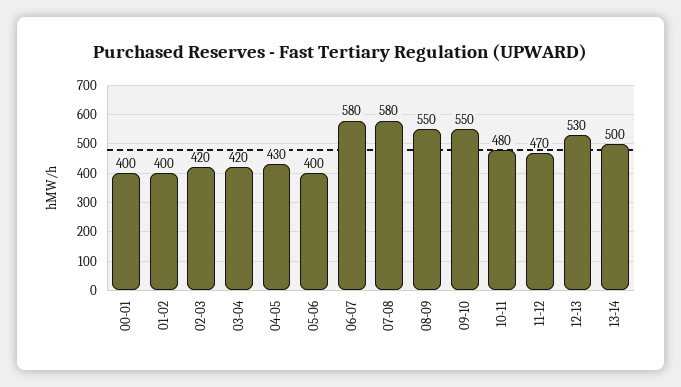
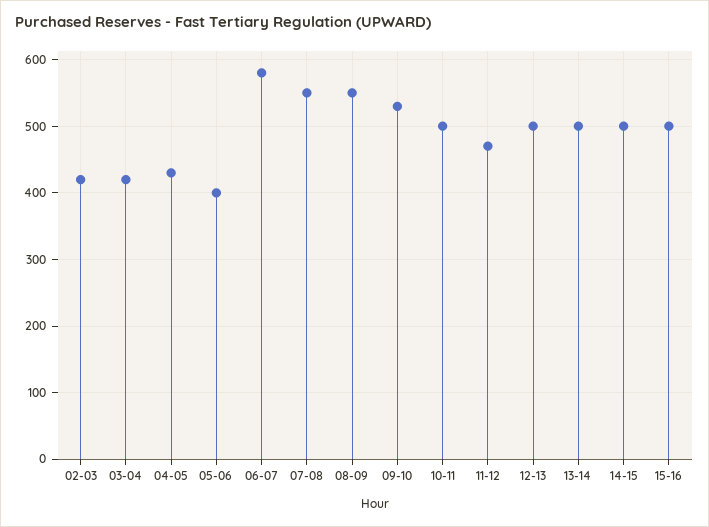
00-01: 400 -> none
01-02: 400 -> none
07-08: 580 -> 550
09-10: 550 -> 530
10-11: 480 -> 500
12-13: 530 -> 500
14-15: none -> 500
15-16: none -> 500

